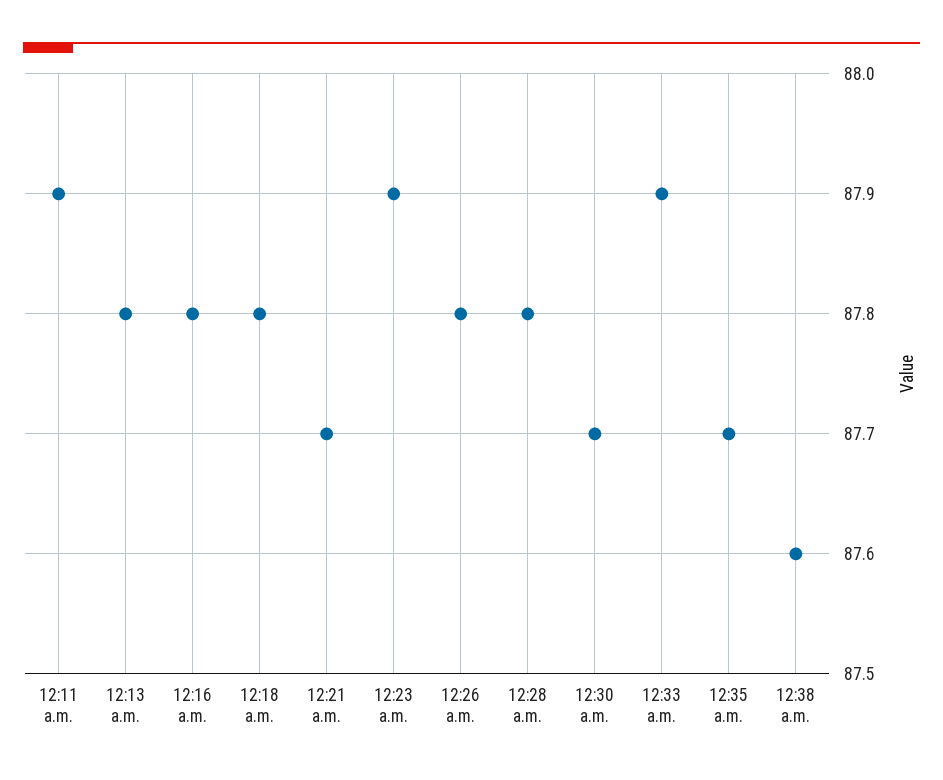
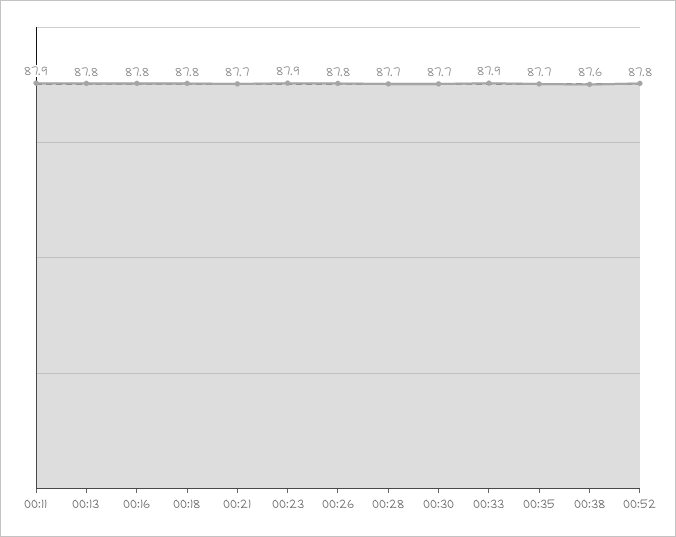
12:28 a.m.: 87.8 -> 87.7
00:52: none -> 87.8

